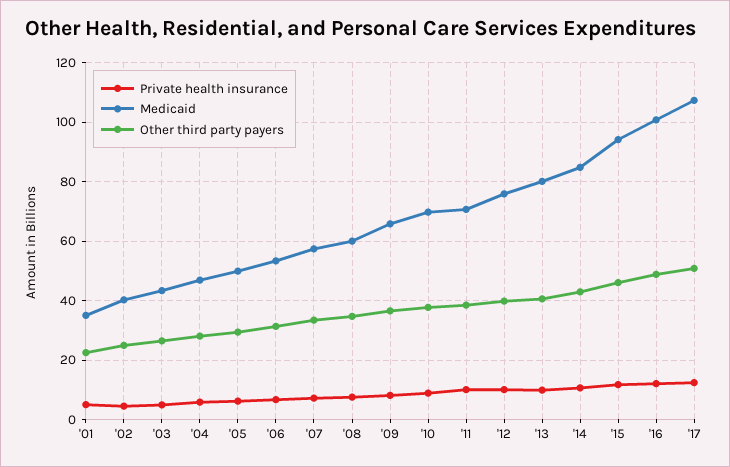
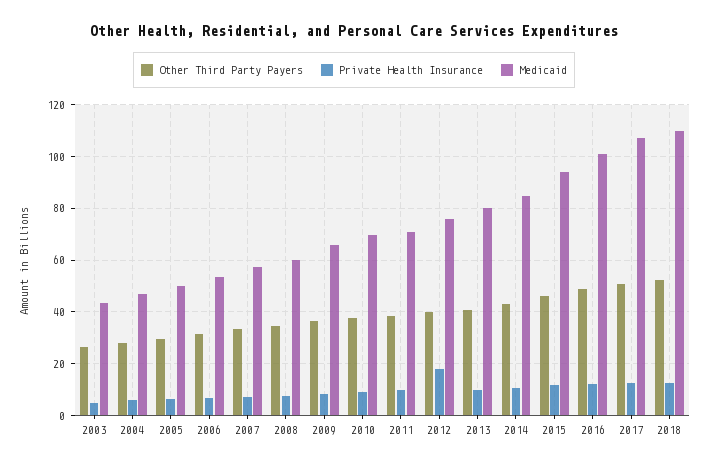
Private health insurance, '01: 5 -> none
Medicaid, '01: 35 -> none
Other third party payers, '01: 22.5 -> none
Private health insurance, '02: 5 -> none
Medicaid, '02: 40 -> none
Other third party payers, '02: 25 -> none
Private health insurance, '12: 10 -> 17.5
Other third party payers, 2018: none -> 52.5
Private health insurance, 2018: none -> 12.5
Medicaid, 2018: none -> 110

